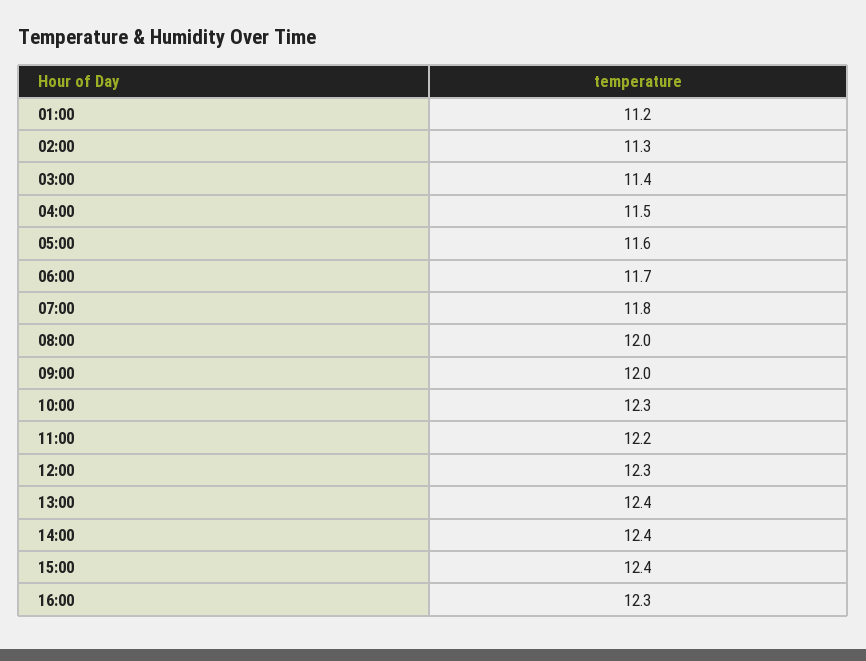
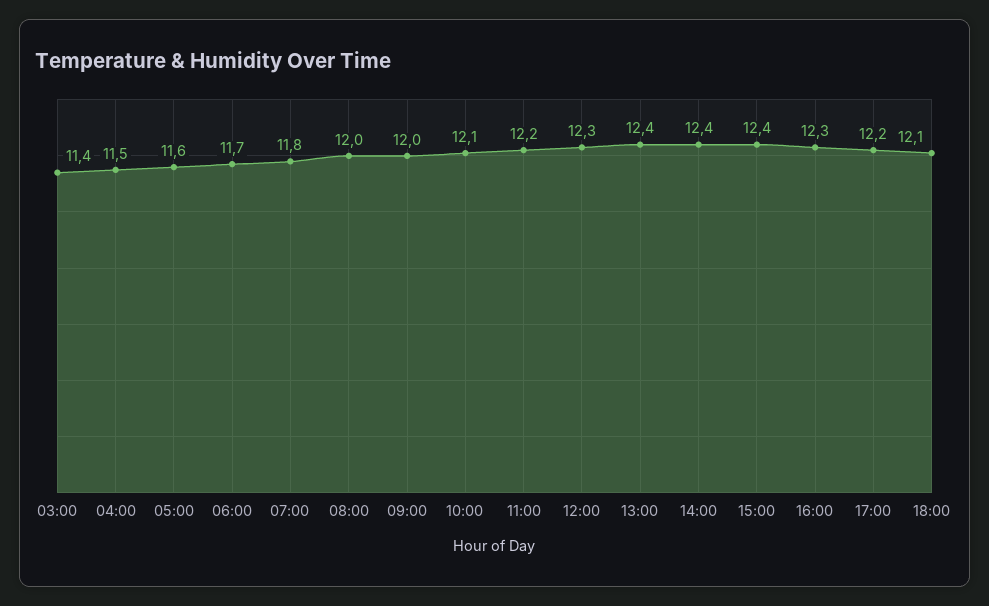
01:00: 11.2 -> none
02:00: 11.3 -> none
10:00: 12.3 -> 12.1
17:00: none -> 12.2
18:00: none -> 12.1

